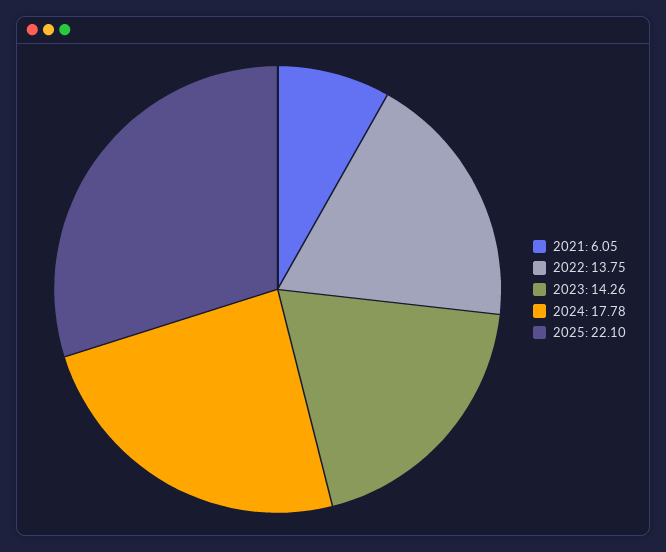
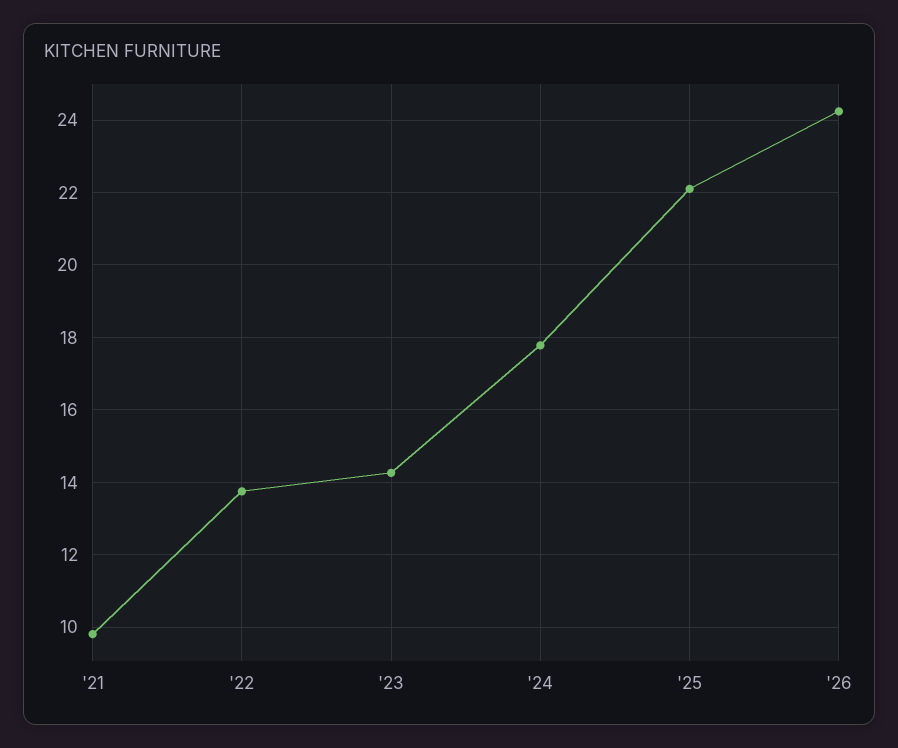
2021: 6.05 -> 9.8
'26: none -> 24.2

